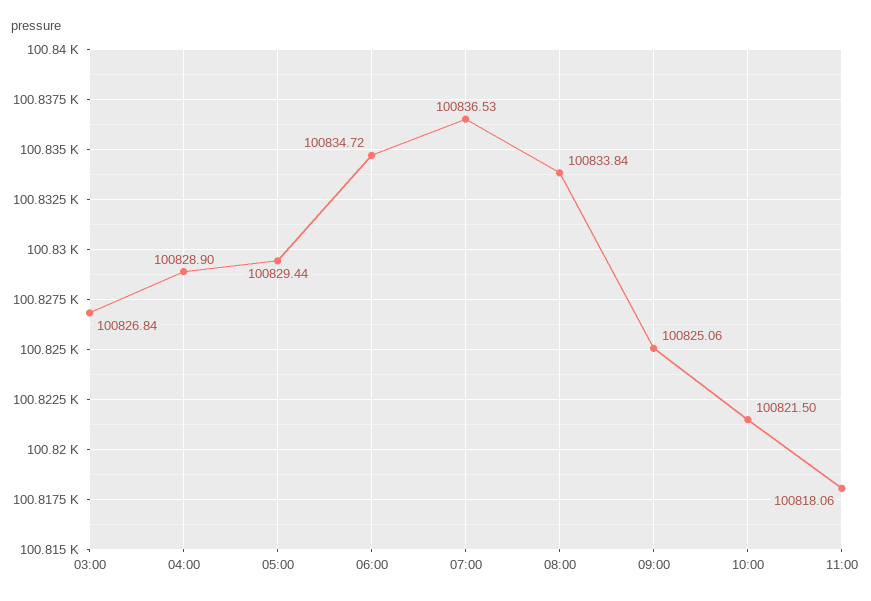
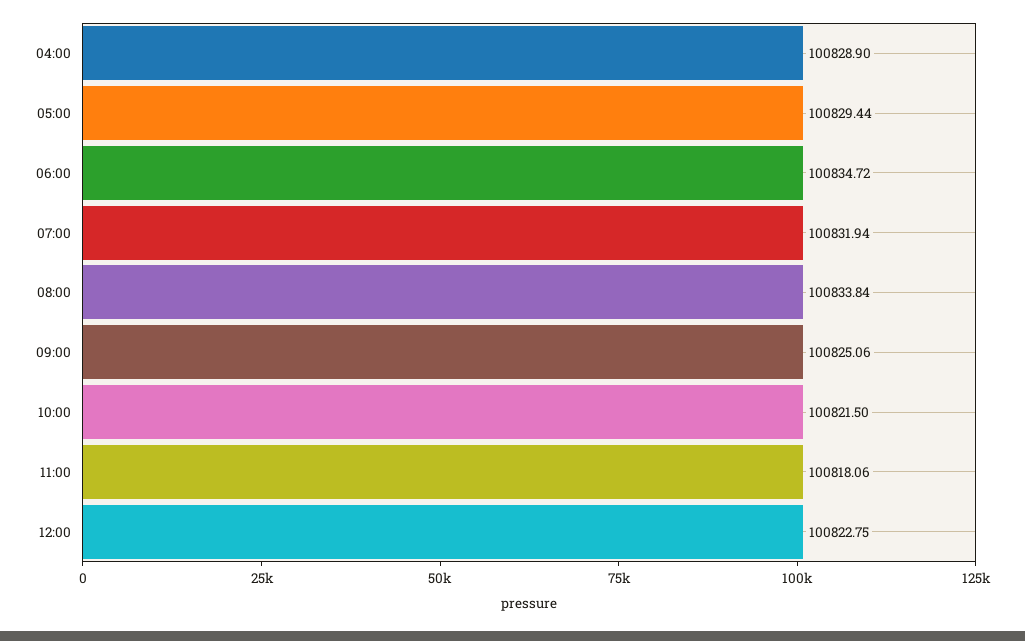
03:00: 100826.84 -> none
07:00: 100836.53 -> 100831.94
12:00: none -> 100822.75

